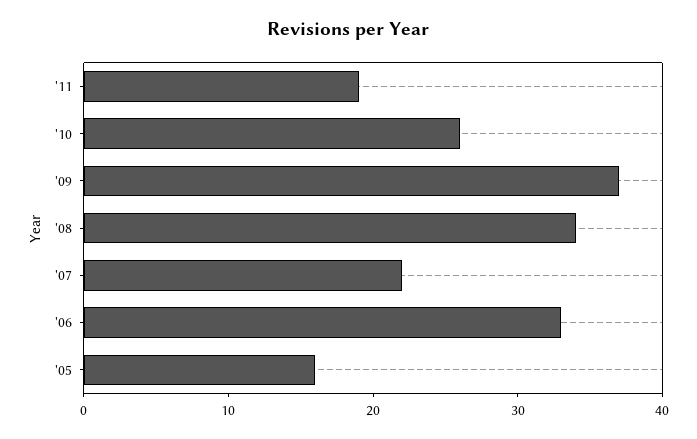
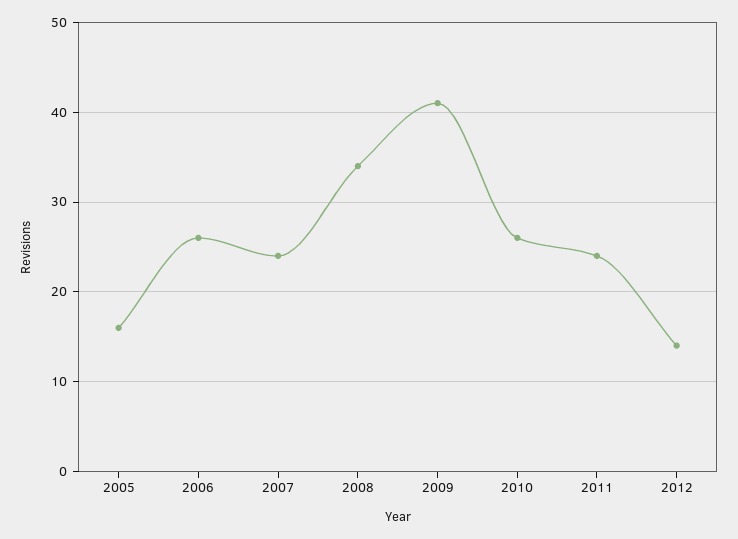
'11: 19 -> 24
'09: 37 -> 41
'07: 22 -> 24
'06: 33 -> 26
2012: none -> 14

